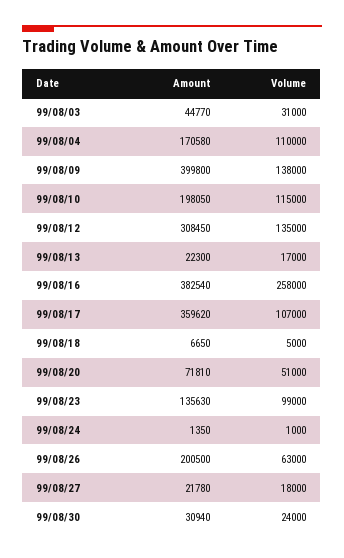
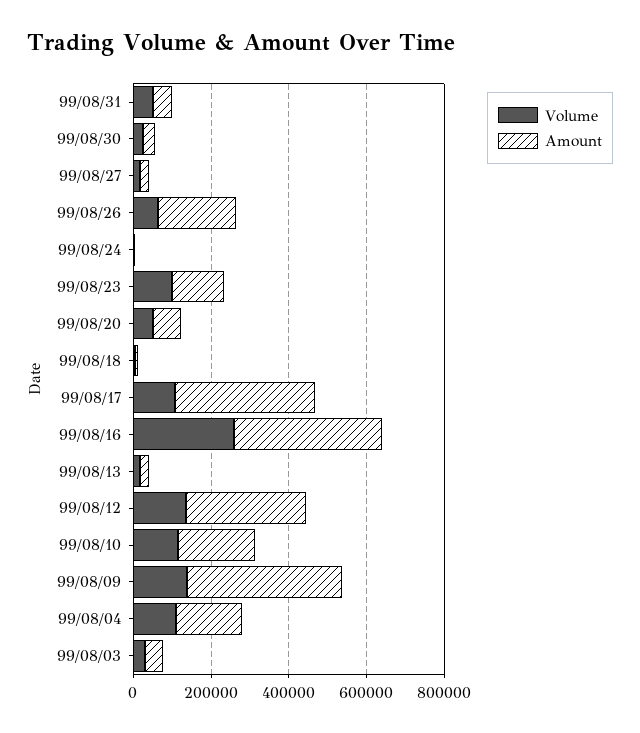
Volume, 99/08/31: none -> 50000
Amount, 99/08/31: none -> 50000

